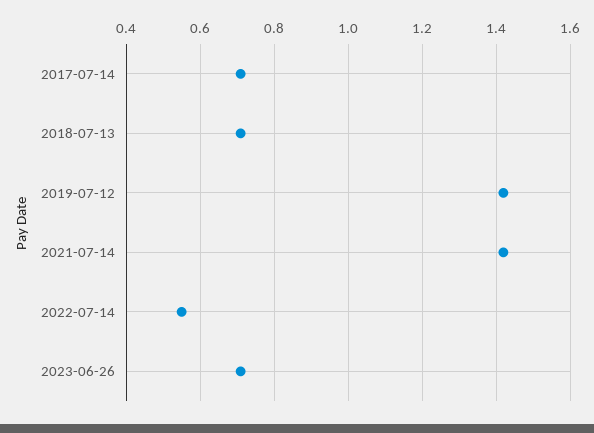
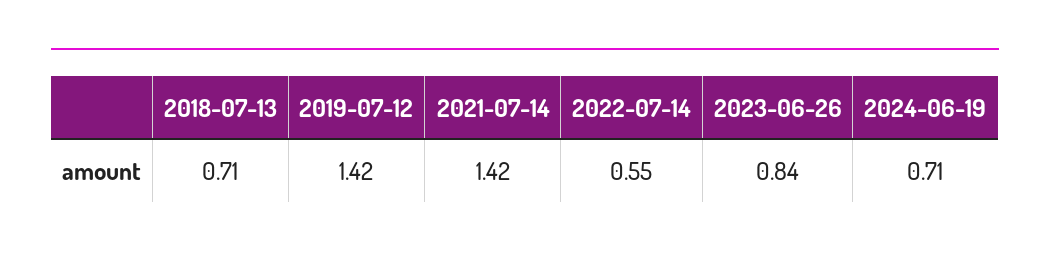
2017-07-14: 0.7 -> none
2023-06-26: 0.7 -> 0.84
2024-06-19: none -> 0.71

